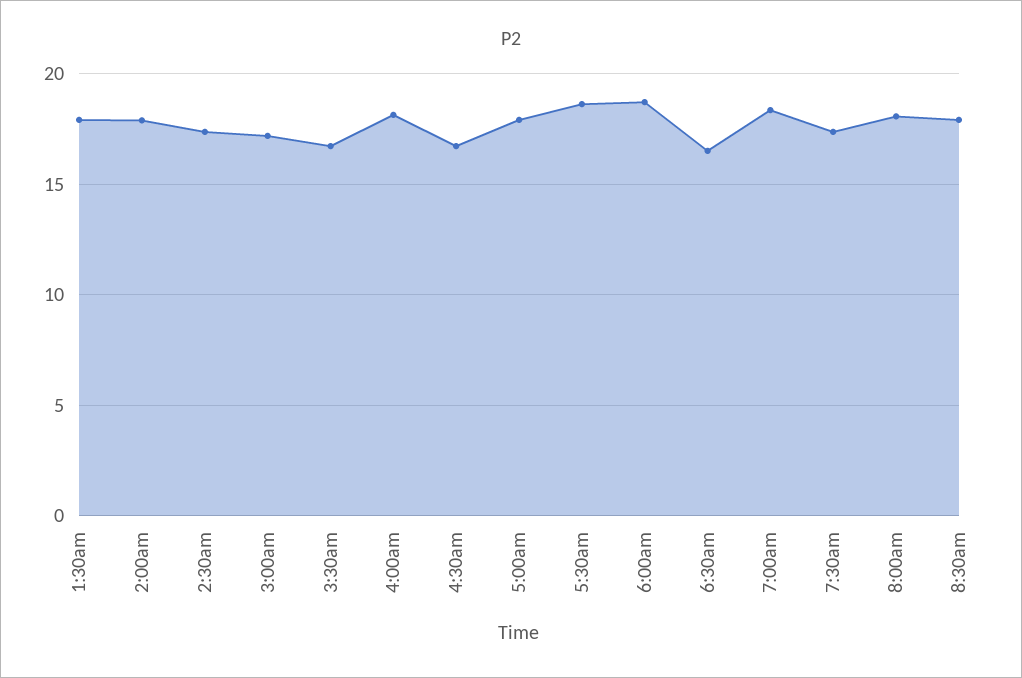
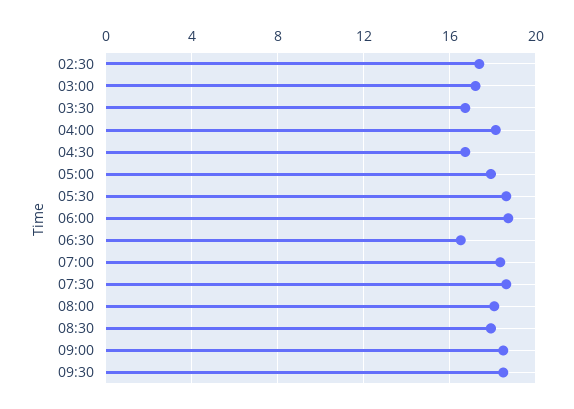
1:30am: 18 -> none
2:00am: 18 -> none
7:30am: 17.5 -> 18.5
09:00: none -> 18.5
09:30: none -> 18.5

